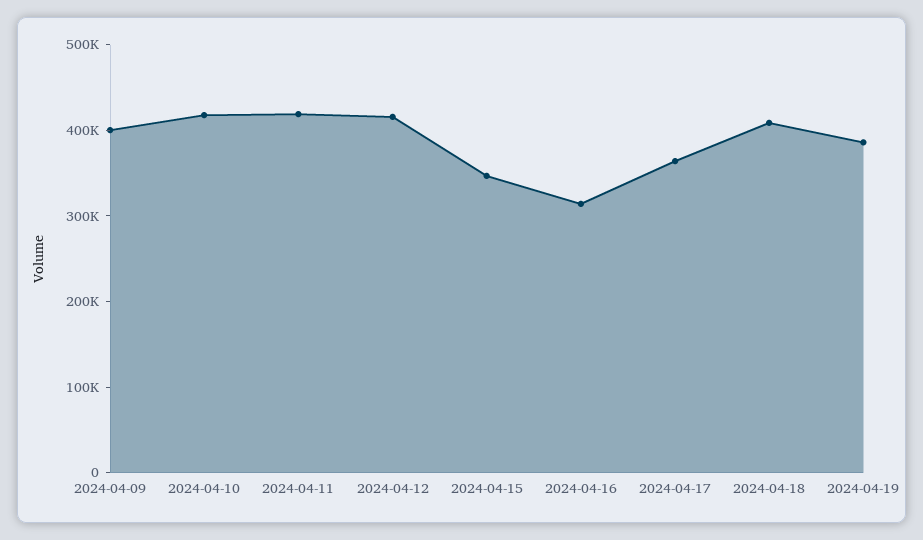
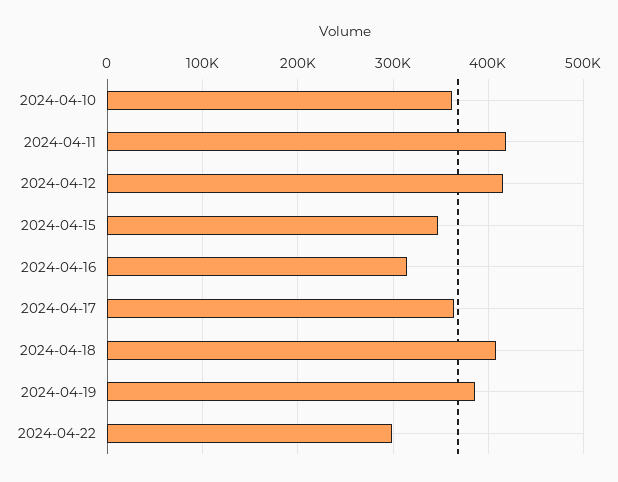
2024-04-09: 400000 -> none
2024-04-10: 420000 -> 360000
2024-04-22: none -> 300000

